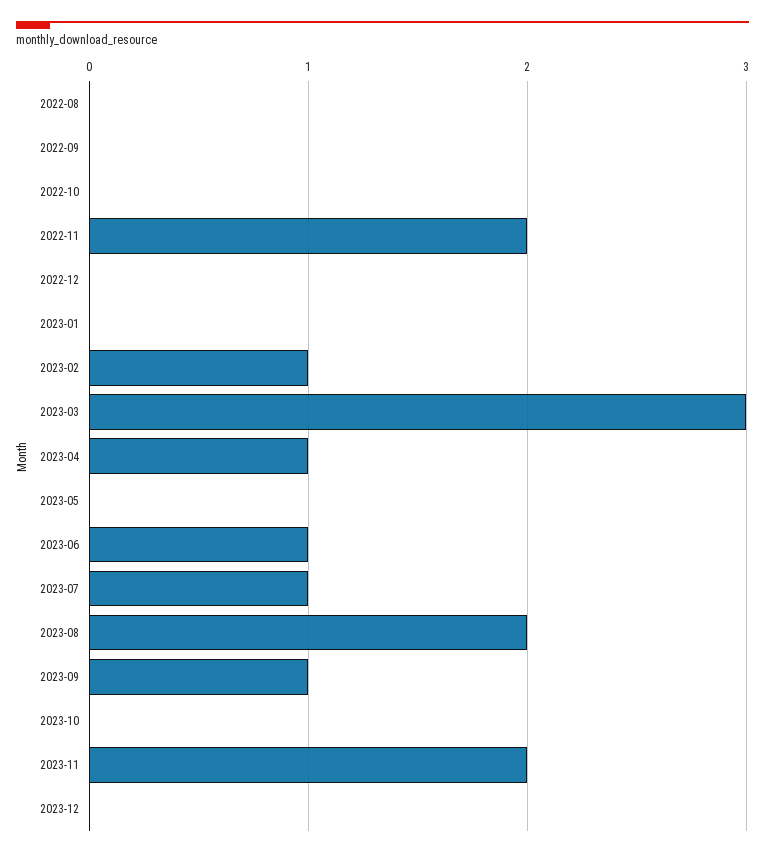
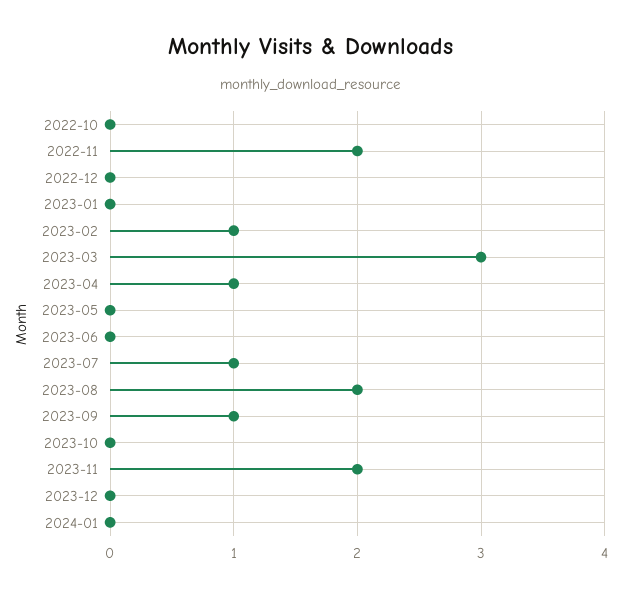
2022-08: 0 -> none
2022-09: 0 -> none
2023-06: 1 -> 0
2024-01: none -> 0

